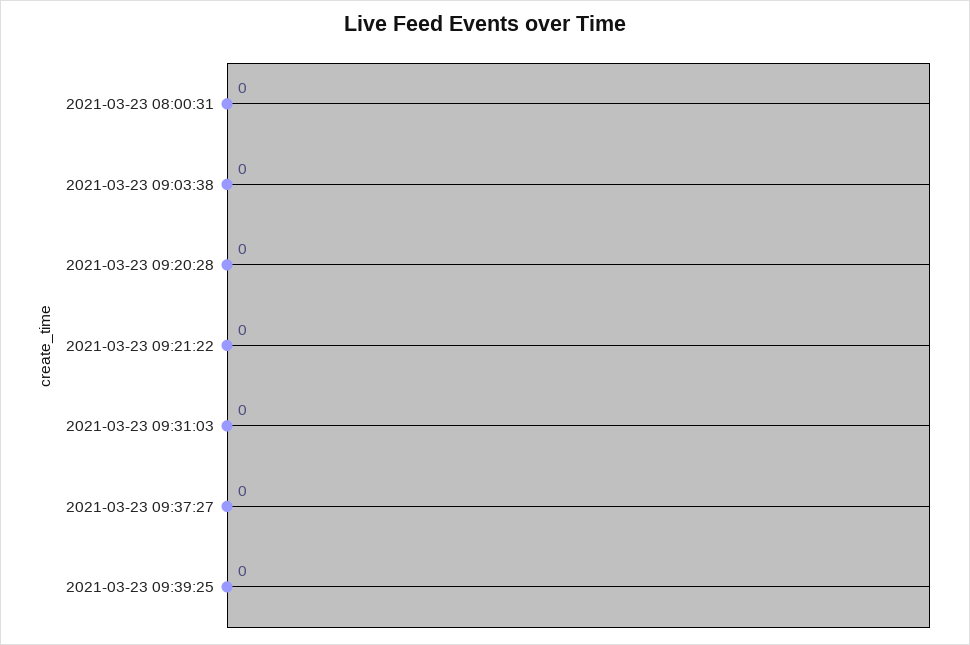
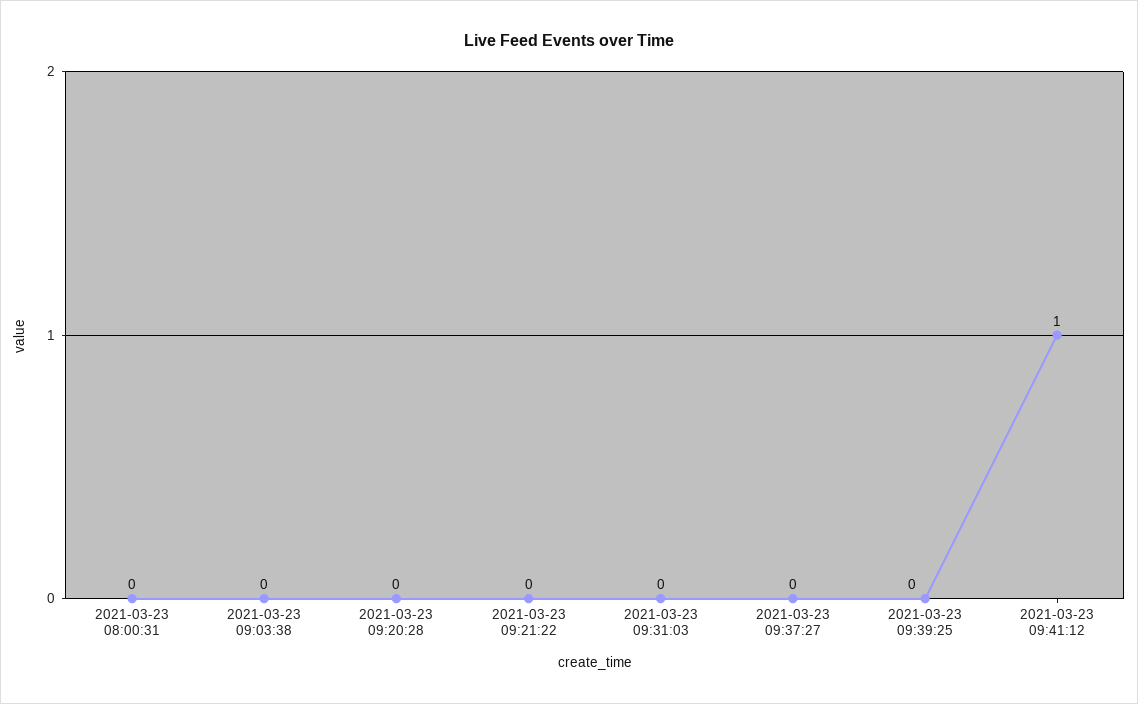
2021-03-23 09:41:12: none -> 1

